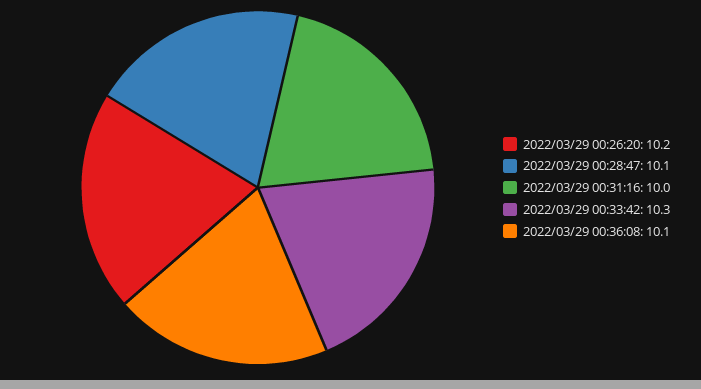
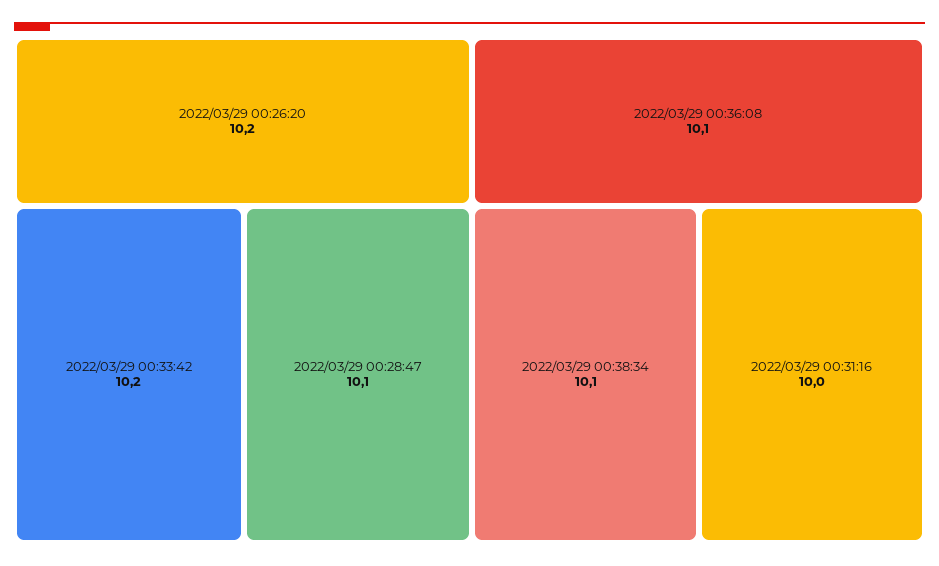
2022/03/29 00:33:42: 10.3 -> 10.2
2022/03/29 00:38:34: none -> 10.1

